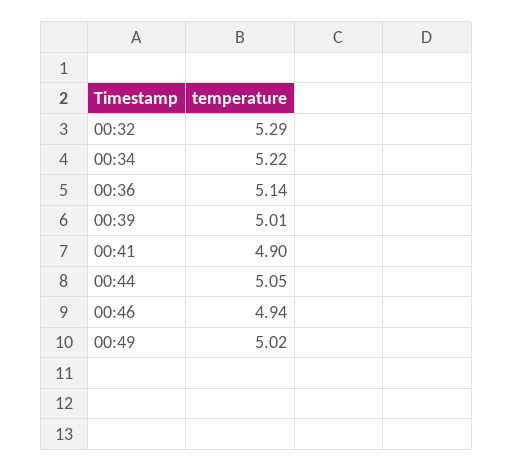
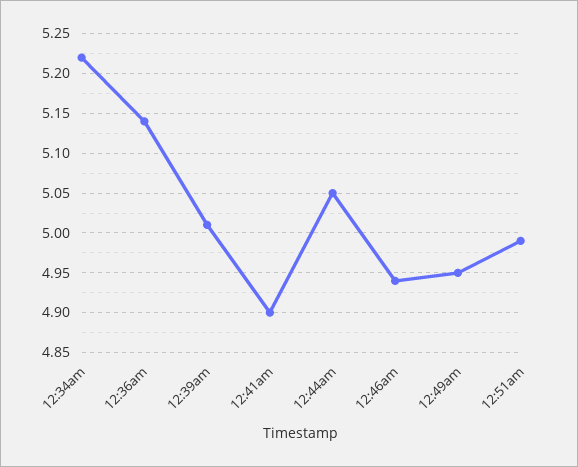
00:32: 5.29 -> none
00:49: 5.02 -> 4.95
12:51am: none -> 4.99

